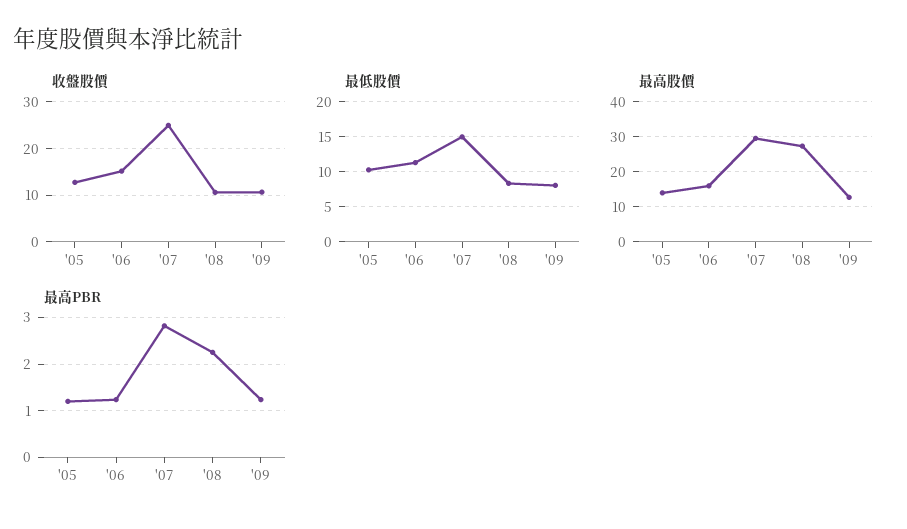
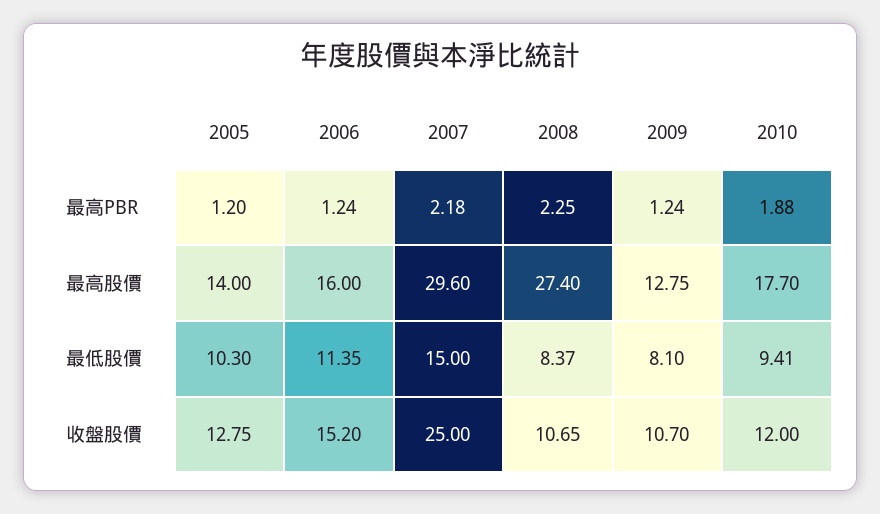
最高PBR, '07: 2.8 -> 2.18
最高PBR, 2010: none -> 1.88
最高股價, 2010: none -> 17.7
最低股價, 2010: none -> 9.41
收盤股價, 2010: none -> 12

